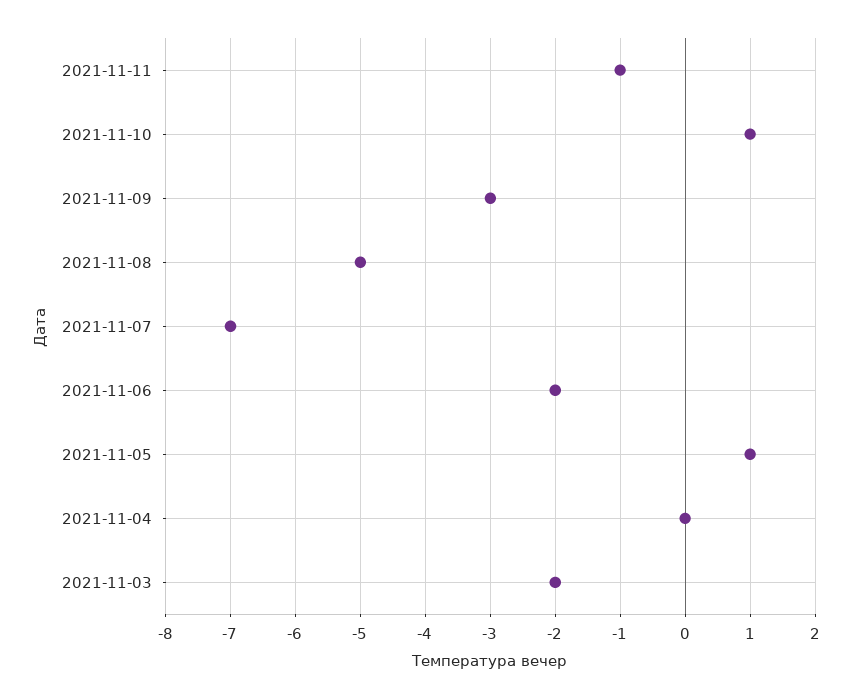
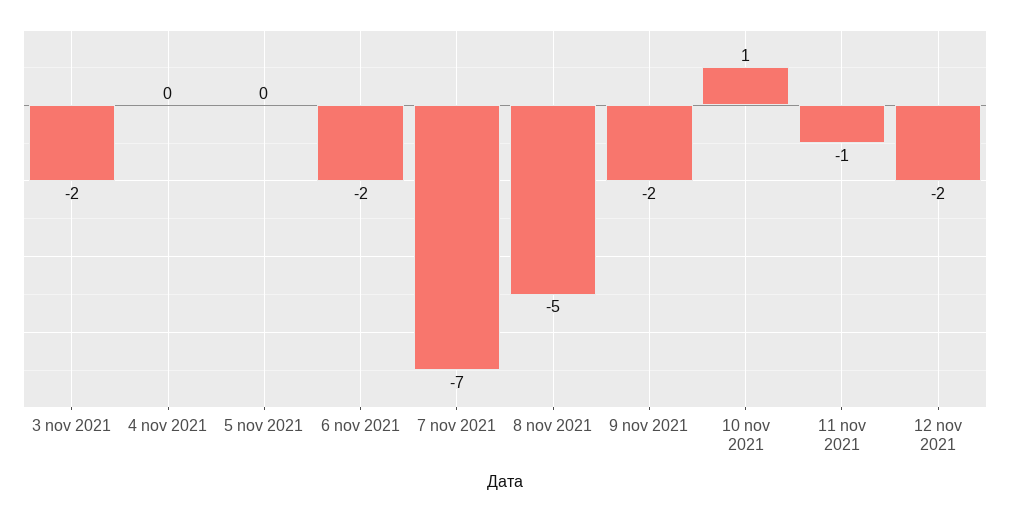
2021-11-09: -3 -> -2
2021-11-05: 1 -> 0
12 nov 2021: none -> -2

